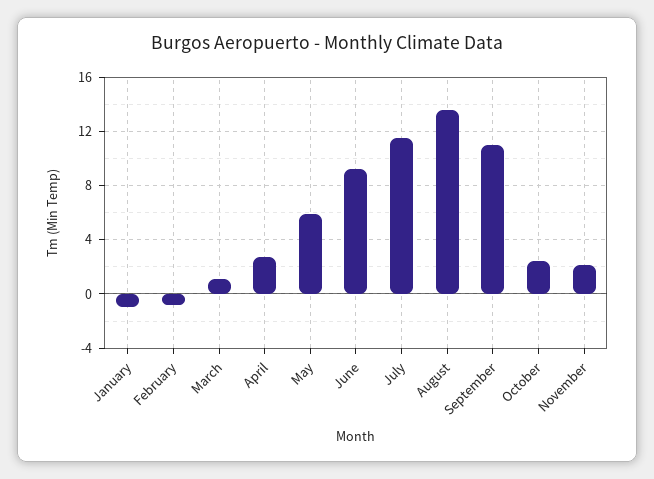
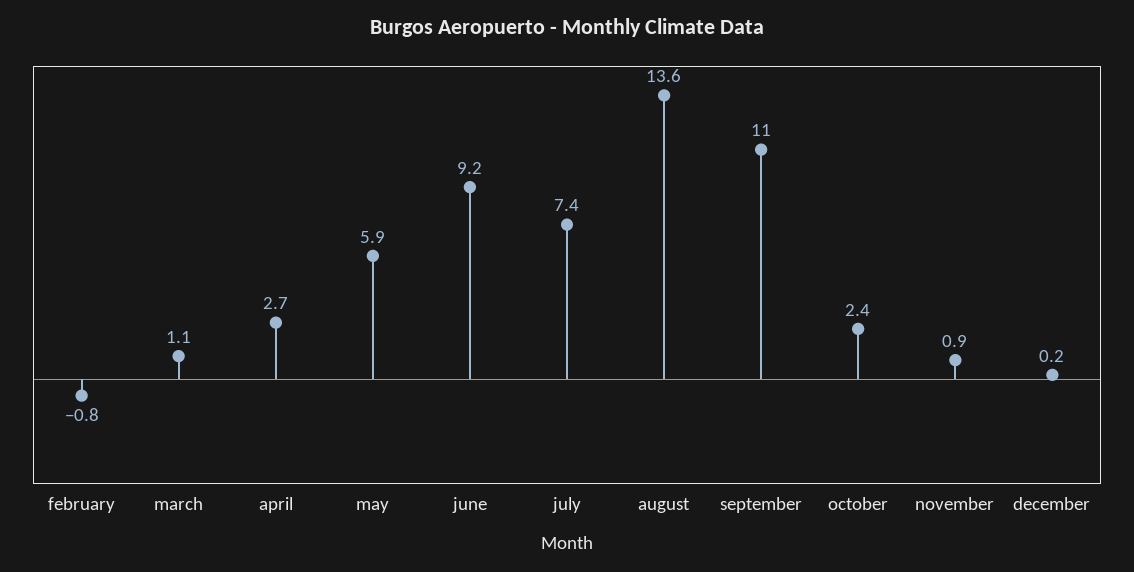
January: -1 -> none
July: 11.5 -> 7.4
November: 2 -> 0.9
december: none -> 0.2

